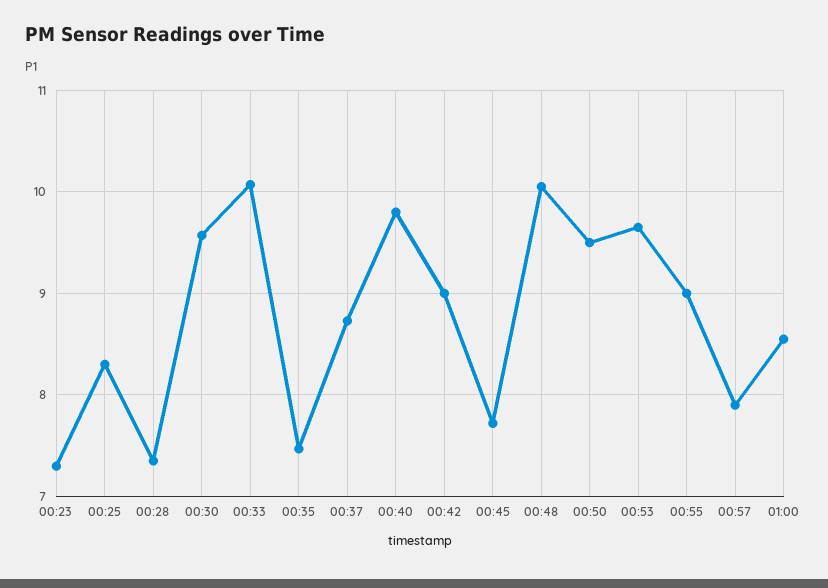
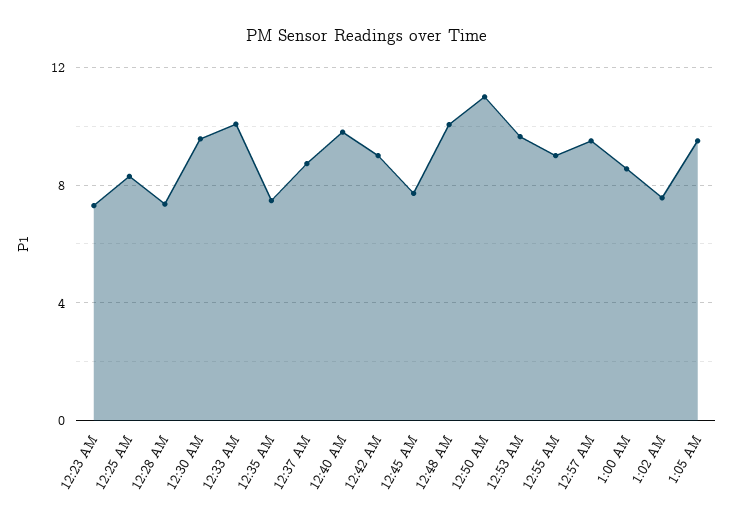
00:50: 9.5 -> 11
00:57: 7.9 -> 9.5
1:02 AM: none -> 7.5
1:05 AM: none -> 9.5

